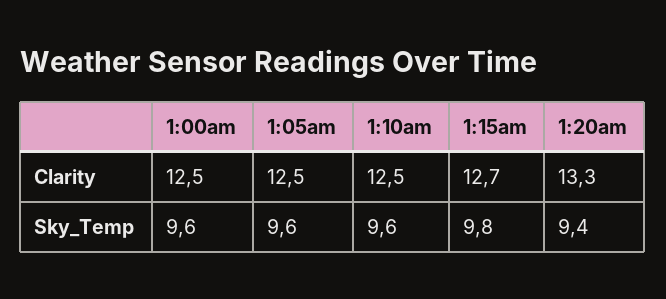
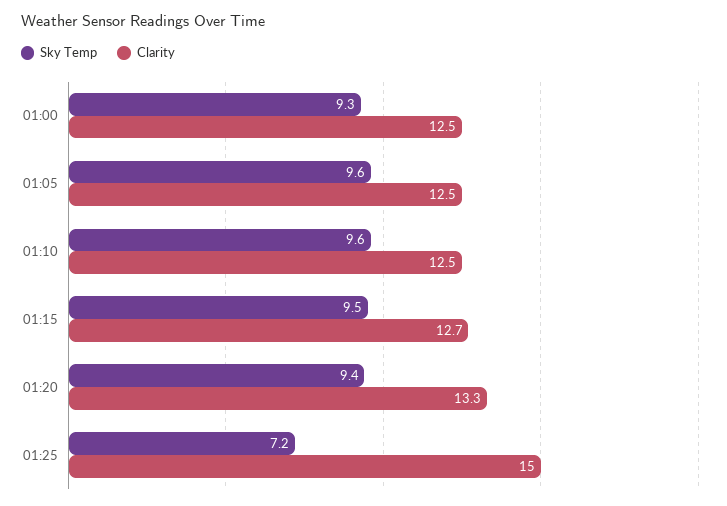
Sky_Temp, 1:00am: 9.6 -> 9.3
Sky_Temp, 1:15am: 9.8 -> 9.5
Sky_Temp, 01:25: none -> 7.2
Clarity, 01:25: none -> 15

